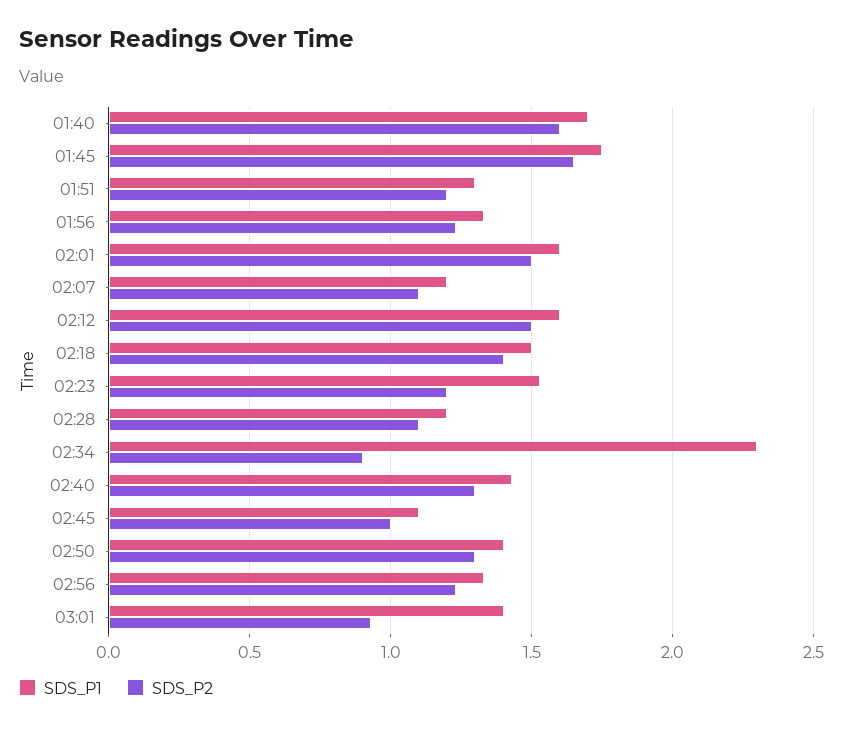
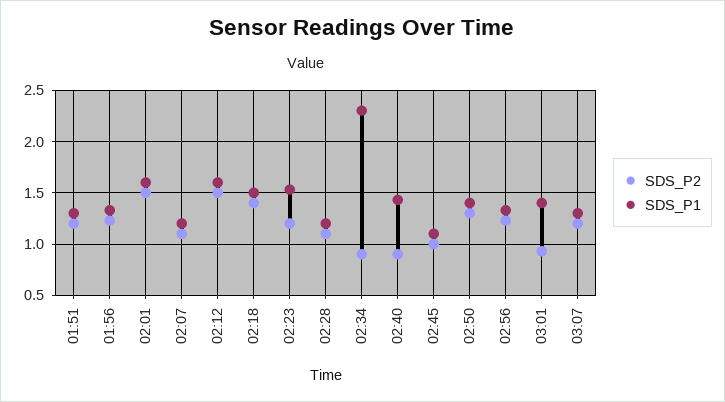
SDS_P1, 01:40: 1.7 -> none
SDS_P2, 01:40: 1.6 -> none
SDS_P1, 01:45: 1.75 -> none
SDS_P2, 01:45: 1.65 -> none
SDS_P2, 02:40: 1.3 -> 0.9
SDS_P2, 03:07: none -> 1.2
SDS_P1, 03:07: none -> 1.3

